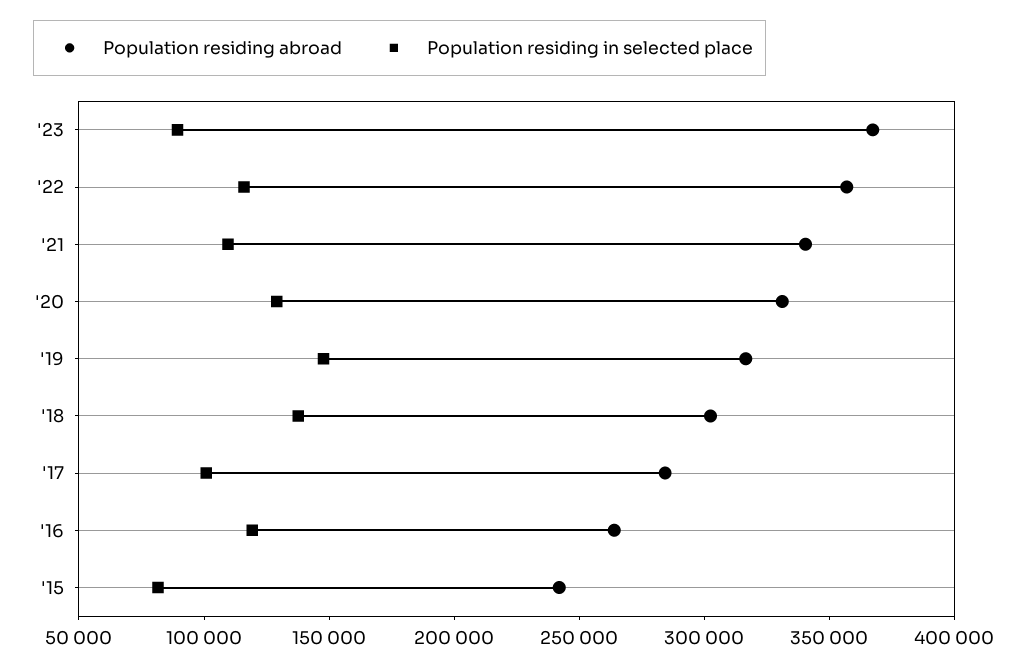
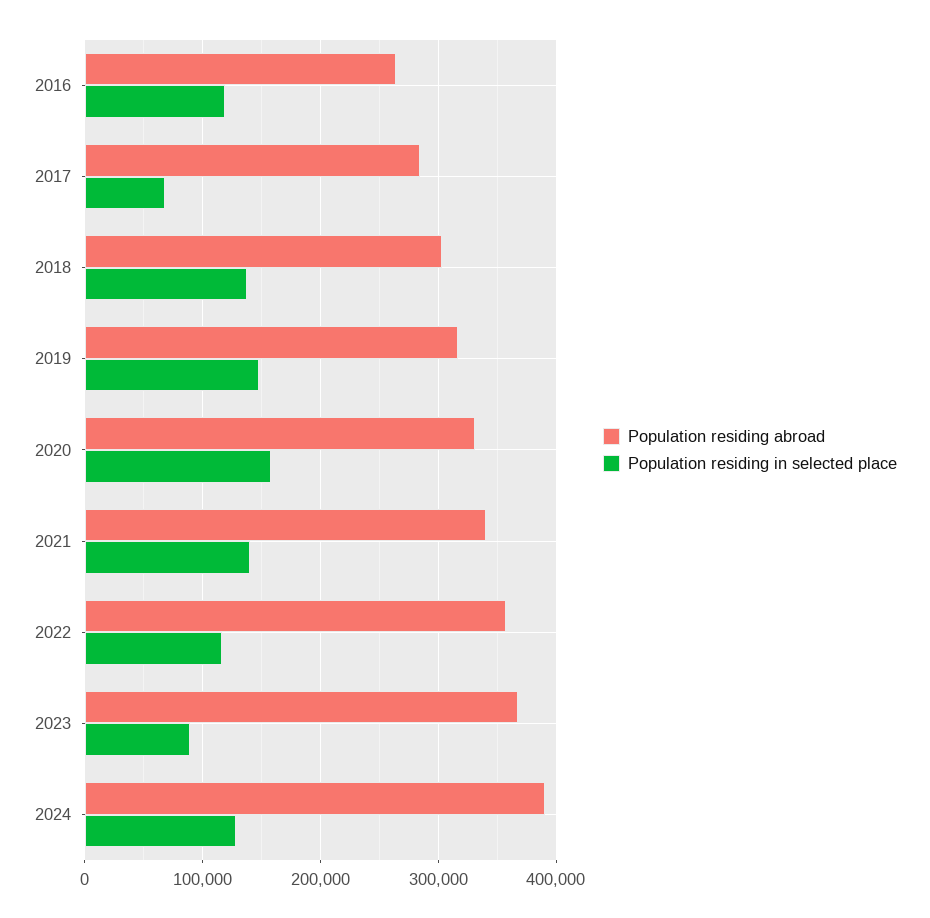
Population residing in selected place, '21: 110000 -> 140000
Population residing in selected place, '20: 130000 -> 160000
Population residing in selected place, '17: 100000 -> 70000
Population residing abroad, '15: 240000 -> none
Population residing in selected place, '15: 80000 -> none
Population residing abroad, 2024: none -> 390000
Population residing in selected place, 2024: none -> 130000

